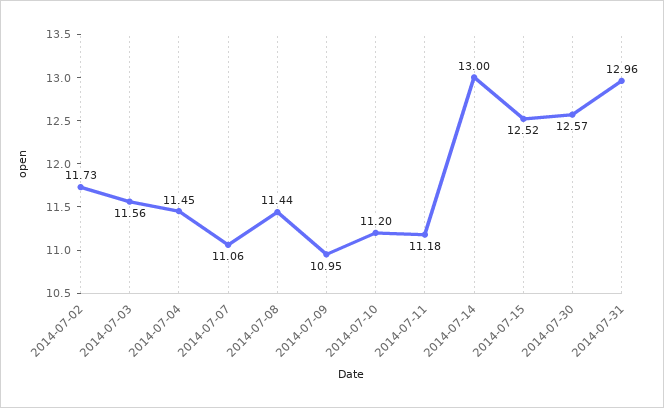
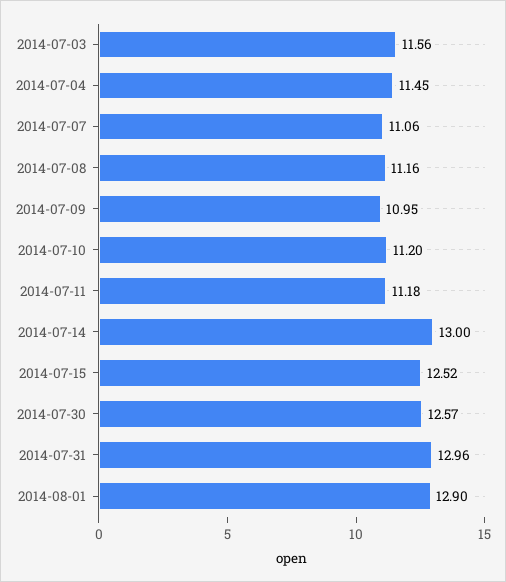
2014-07-02: 11.73 -> none
2014-07-08: 11.44 -> 11.16
2014-08-01: none -> 12.9

